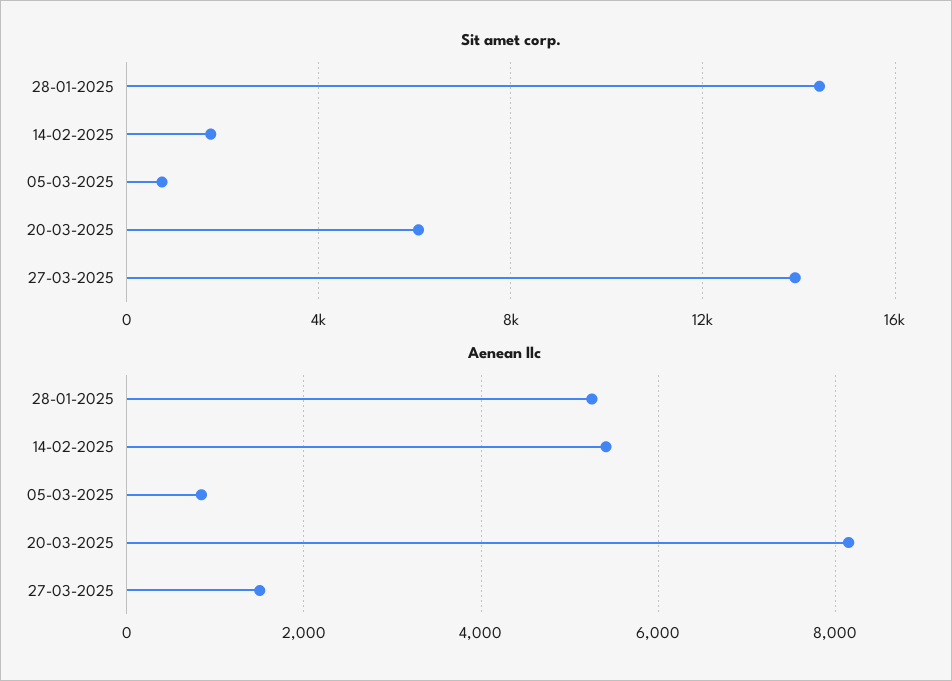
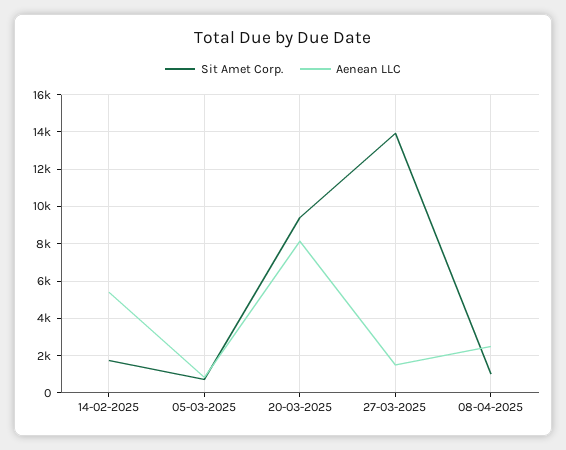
Sit amet corp., 28-01-2025: 14500 -> none
Sit amet corp., 20-03-2025: 6000 -> 9500
Aenean llc, 28-01-2025: 5200 -> none
Sit amet corp., 08-04-2025: none -> 1000
Aenean llc, 08-04-2025: none -> 2500

